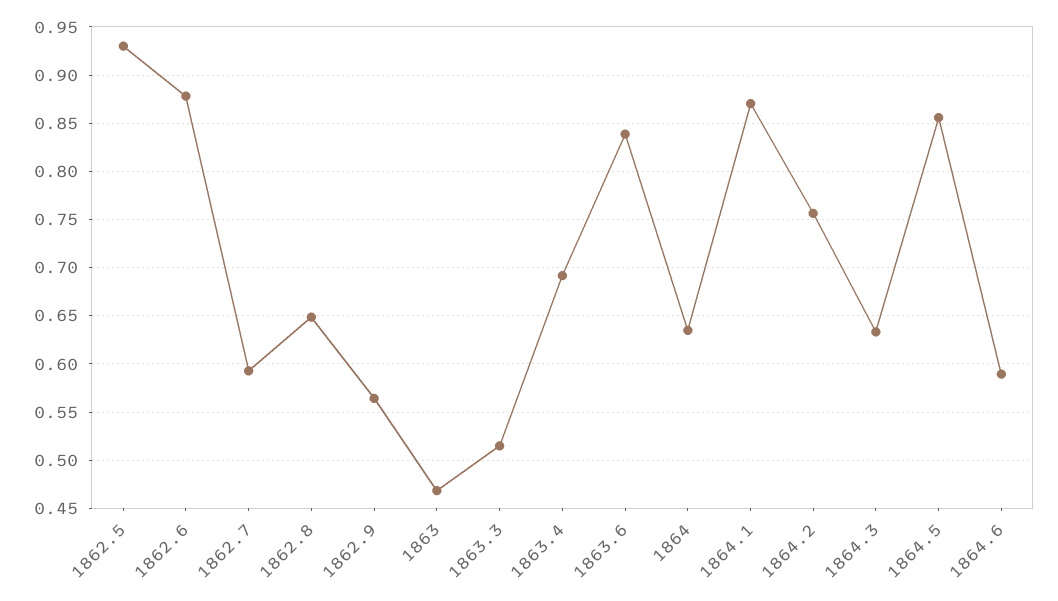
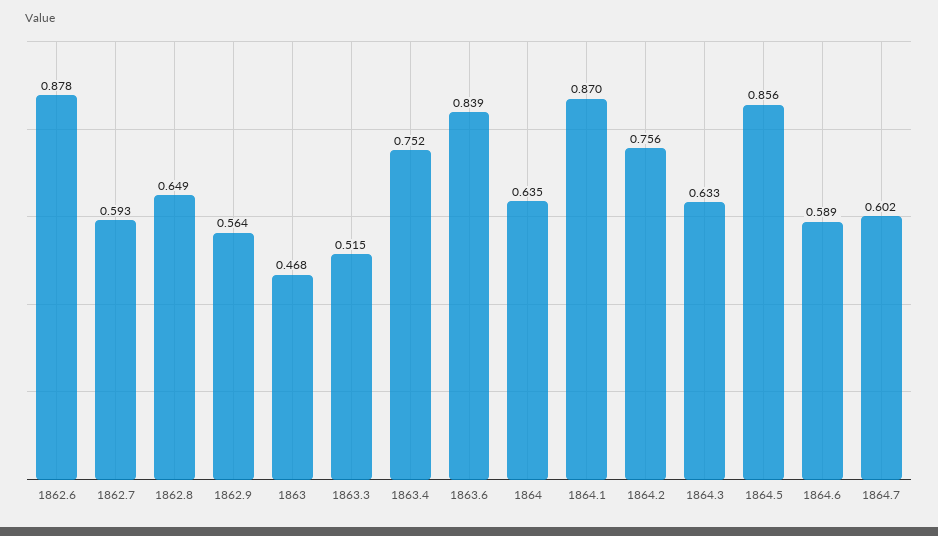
1862.5: 0.93 -> none
1863.4: 0.69 -> 0.752
1864.7: none -> 0.602

